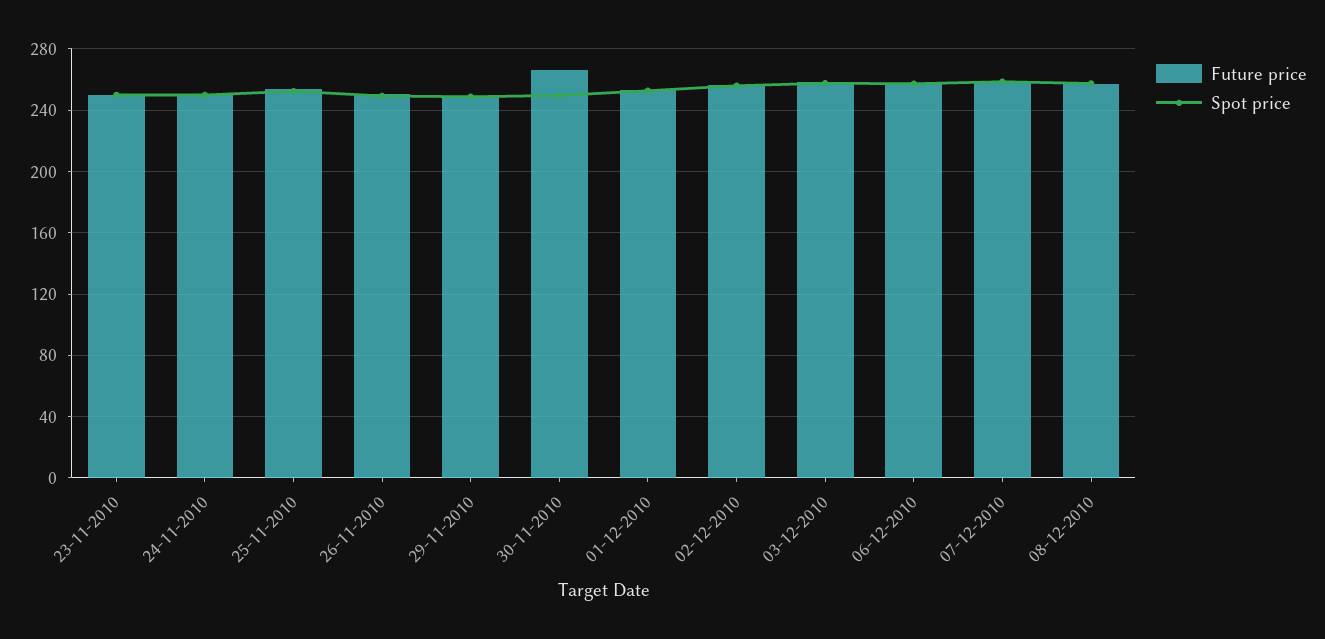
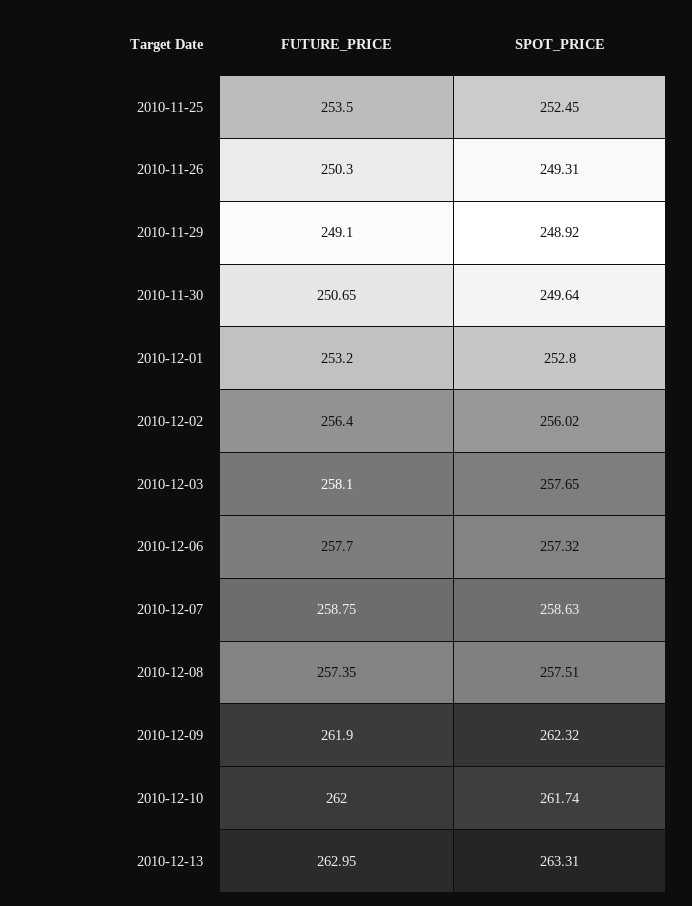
Future price, 23-11-2010: 250 -> none
Spot price, 23-11-2010: 250 -> none
Future price, 24-11-2010: 250 -> none
Spot price, 24-11-2010: 250 -> none
Future price, 30-11-2010: 265 -> 250.65
Future price, 2010-12-09: none -> 261.9
Spot price, 2010-12-09: none -> 262.32
Future price, 2010-12-10: none -> 262
Spot price, 2010-12-10: none -> 261.74
Future price, 2010-12-13: none -> 262.95
Spot price, 2010-12-13: none -> 263.31

